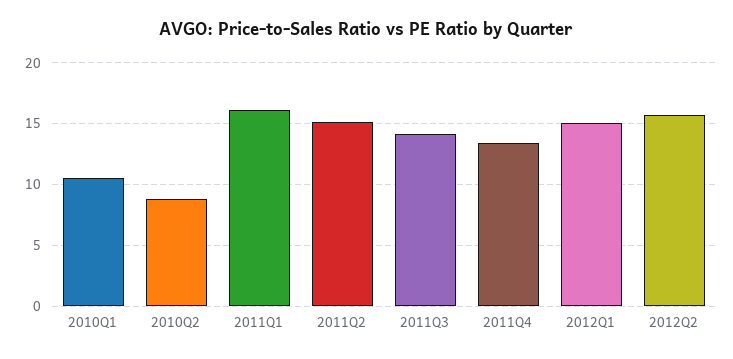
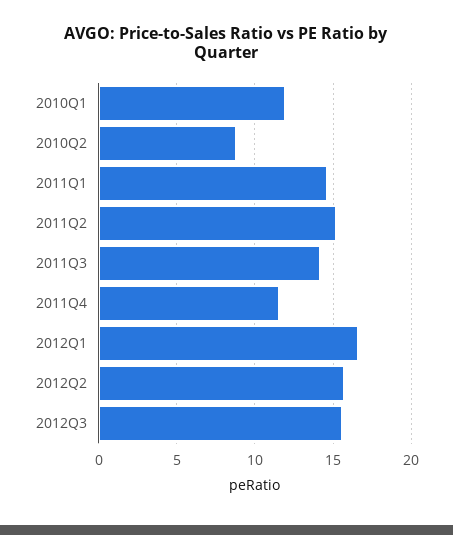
2010Q1: 10.5 -> 12
2011Q1: 16 -> 14.5
2011Q4: 13.5 -> 11.5
2012Q1: 15 -> 16.5
2012Q3: none -> 15.5

